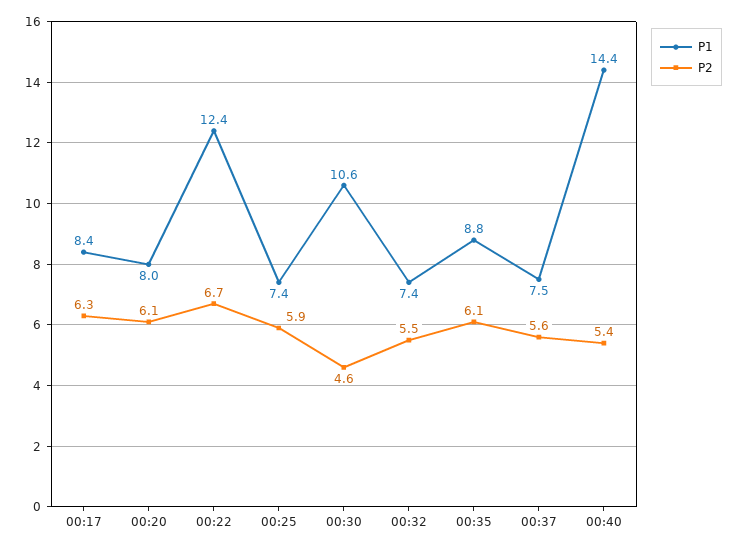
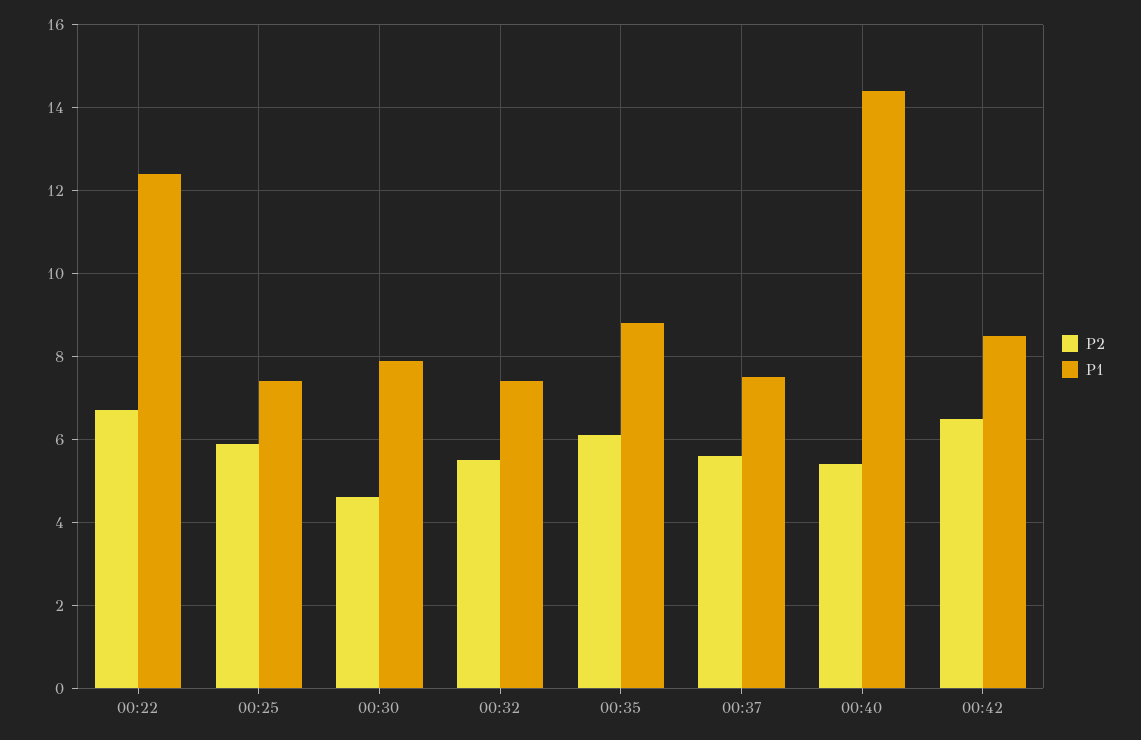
P1, 00:17: 8.4 -> none
P2, 00:17: 6.3 -> none
P1, 00:20: 8 -> none
P2, 00:20: 6.1 -> none
P1, 00:30: 10.6 -> 8
P2, 00:42: none -> 6.5
P1, 00:42: none -> 8.5

